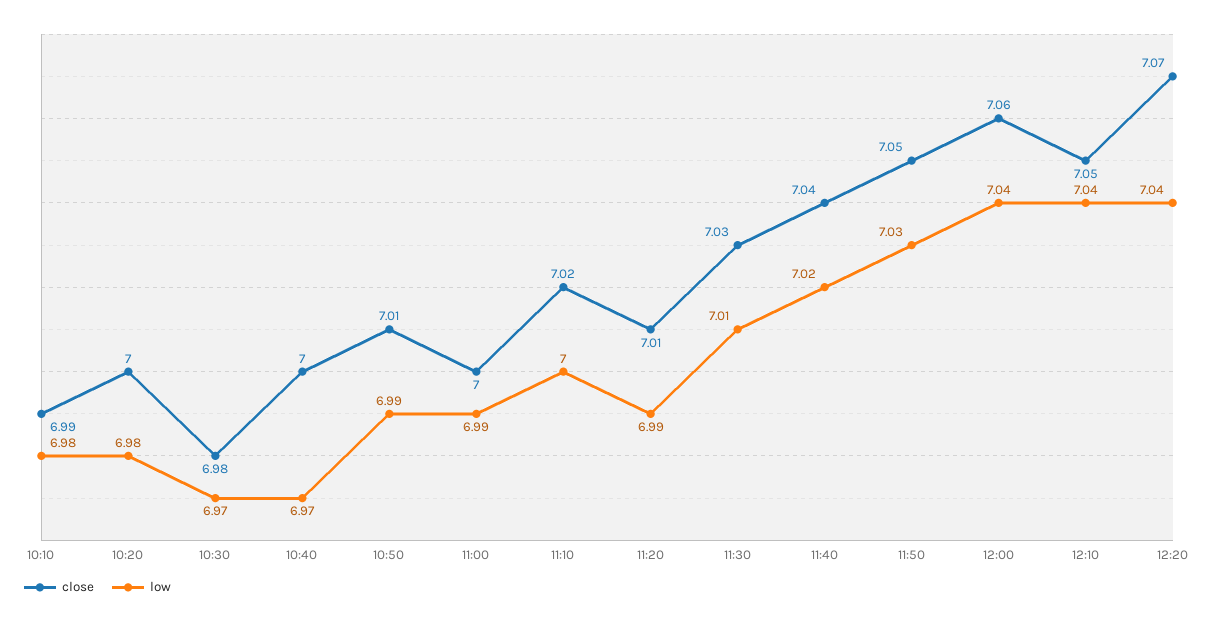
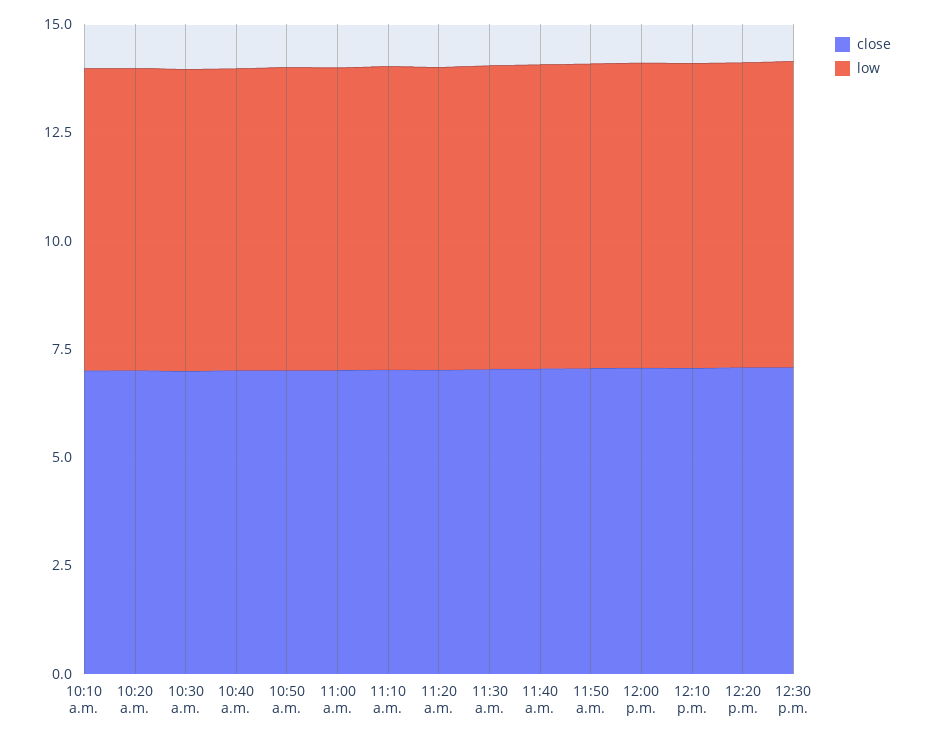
close, 12:30 p.m.: none -> 7
low, 12:30 p.m.: none -> 7

